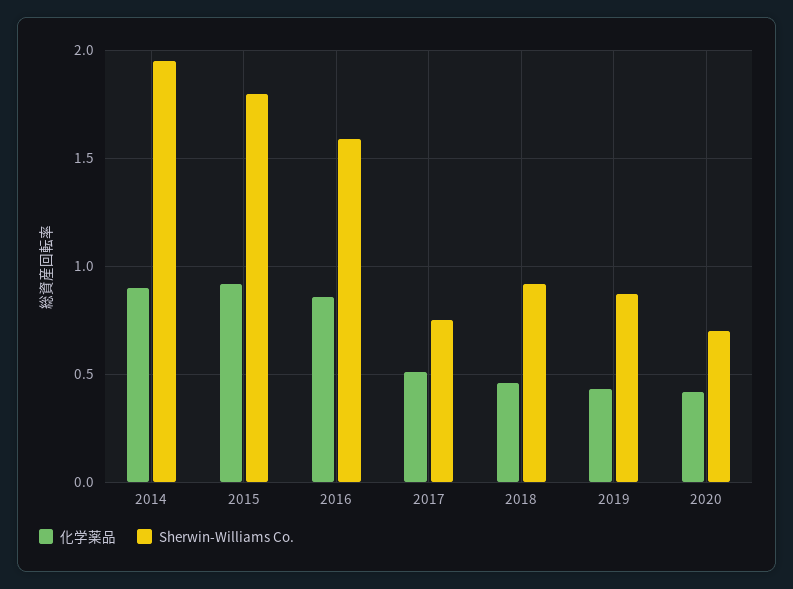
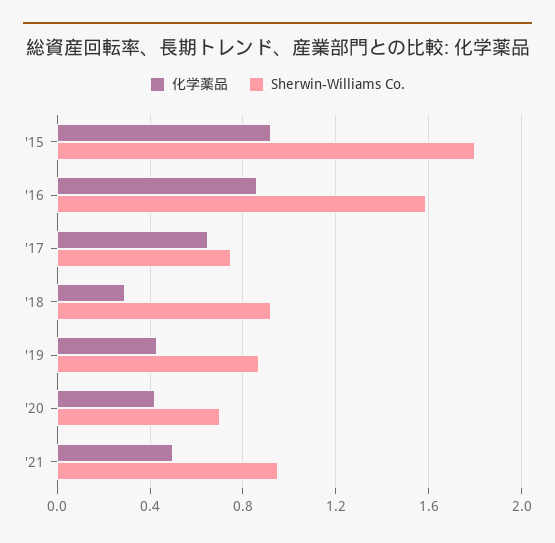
化学薬品, 2014: 0.9 -> none
Sherwin-Williams Co., 2014: 1.95 -> none
化学薬品, 2017: 0.5 -> 0.65
化学薬品, 2018: 0.45 -> 0.3
化学薬品, '21: none -> 0.5
Sherwin-Williams Co., '21: none -> 0.95

